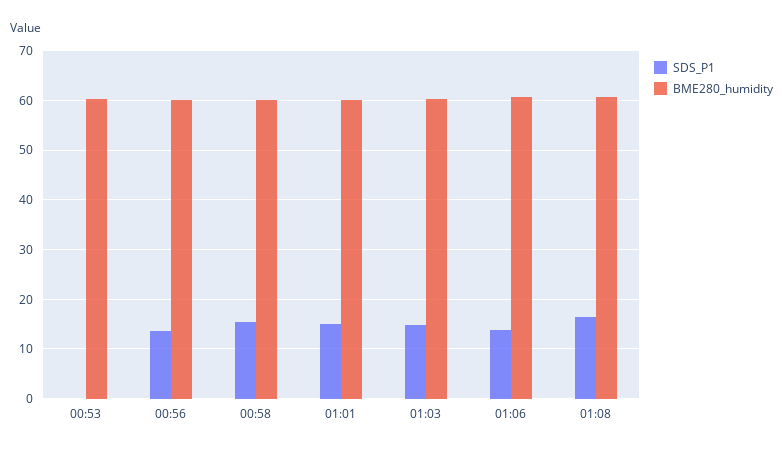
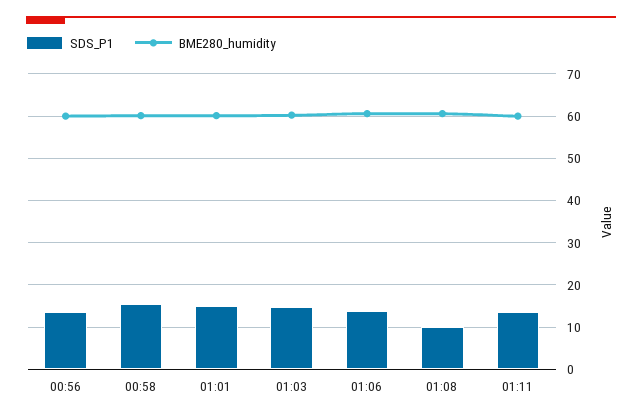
SDS_P1, 00:53: 0 -> none
BME280_humidity, 00:53: 60 -> none
SDS_P1, 01:08: 16 -> 10
SDS_P1, 01:11: none -> 14
BME280_humidity, 01:11: none -> 60

